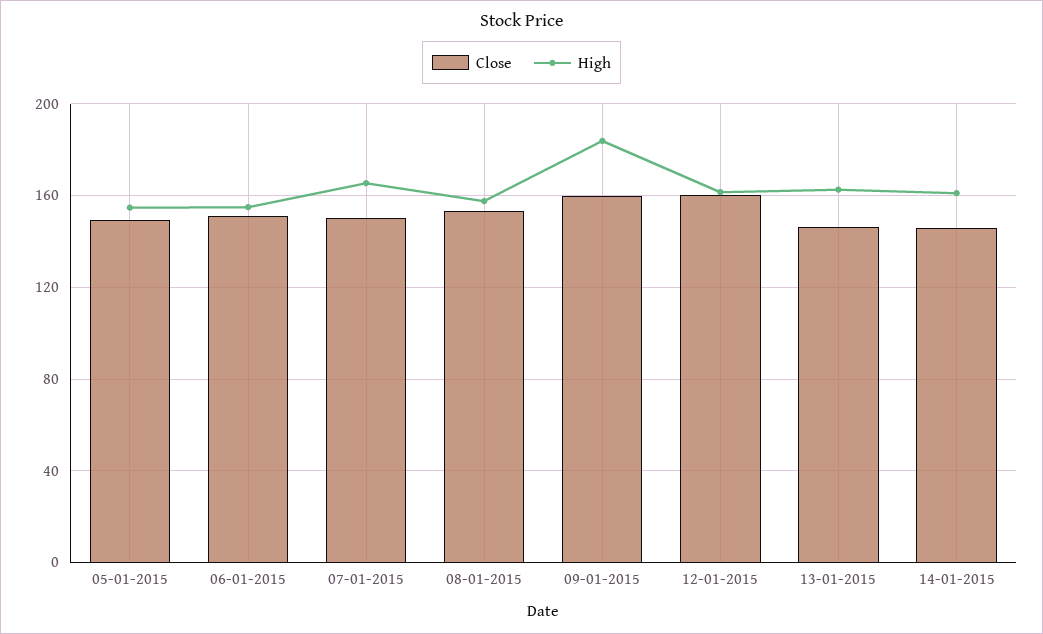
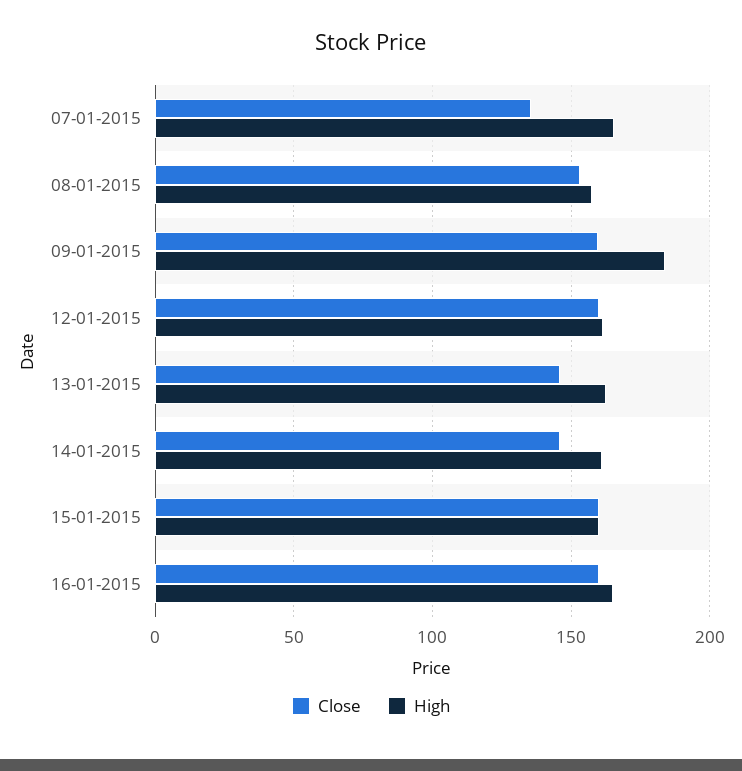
Close, 05-01-2015: 150 -> none
High, 05-01-2015: 155 -> none
Close, 06-01-2015: 150 -> none
High, 06-01-2015: 155 -> none
Close, 07-01-2015: 150 -> 135
Close, 15-01-2015: none -> 160
High, 15-01-2015: none -> 160
Close, 16-01-2015: none -> 160
High, 16-01-2015: none -> 165

